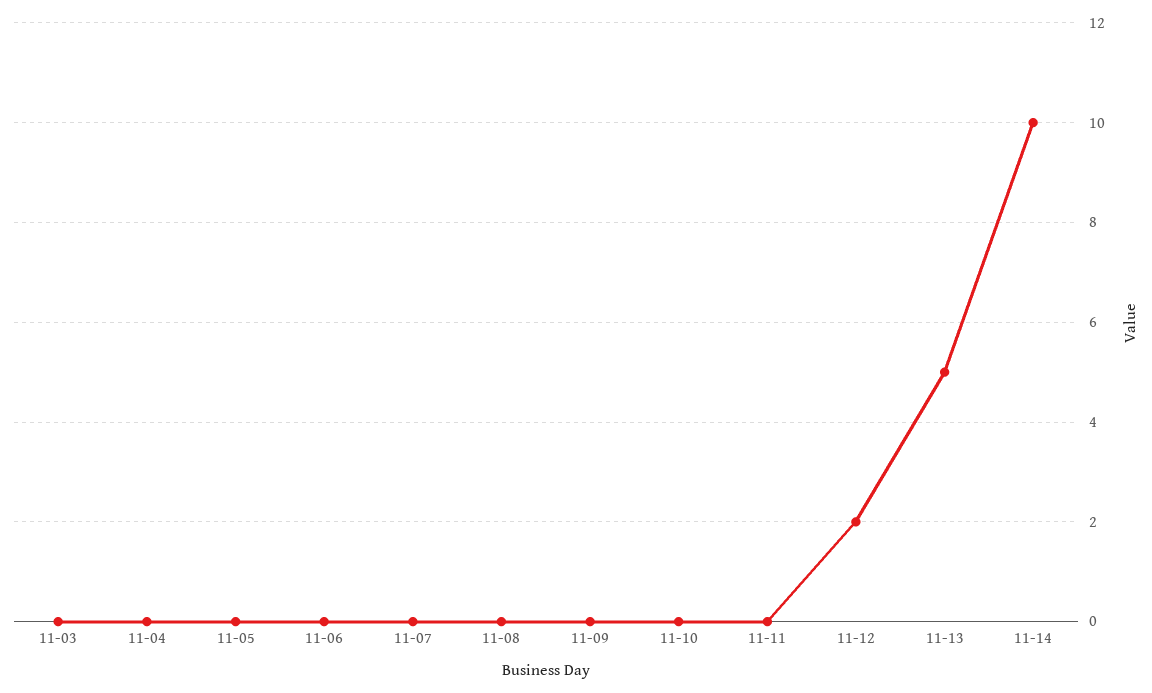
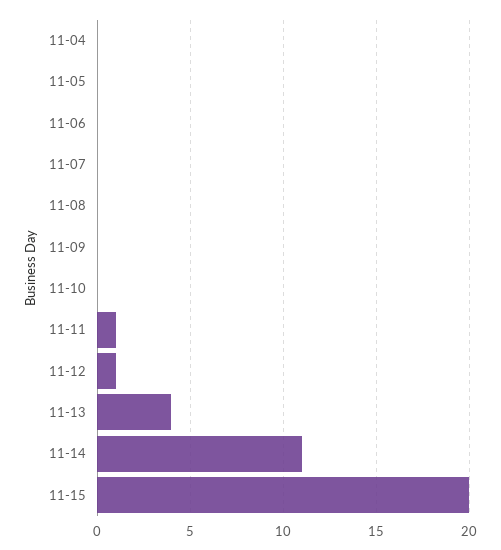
11-03: 0 -> none
11-11: 0 -> 1
11-12: 2 -> 1
11-13: 5 -> 4
11-14: 10 -> 11
11-15: none -> 20

